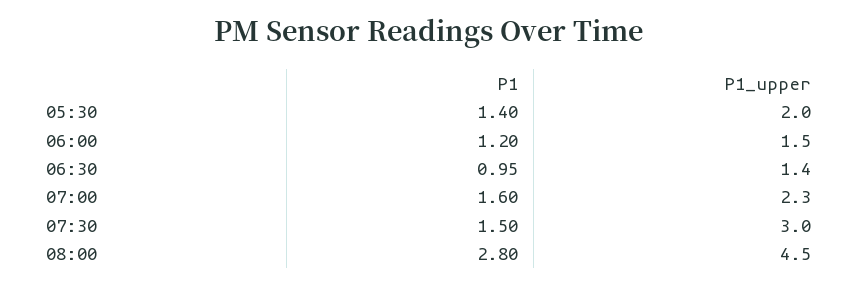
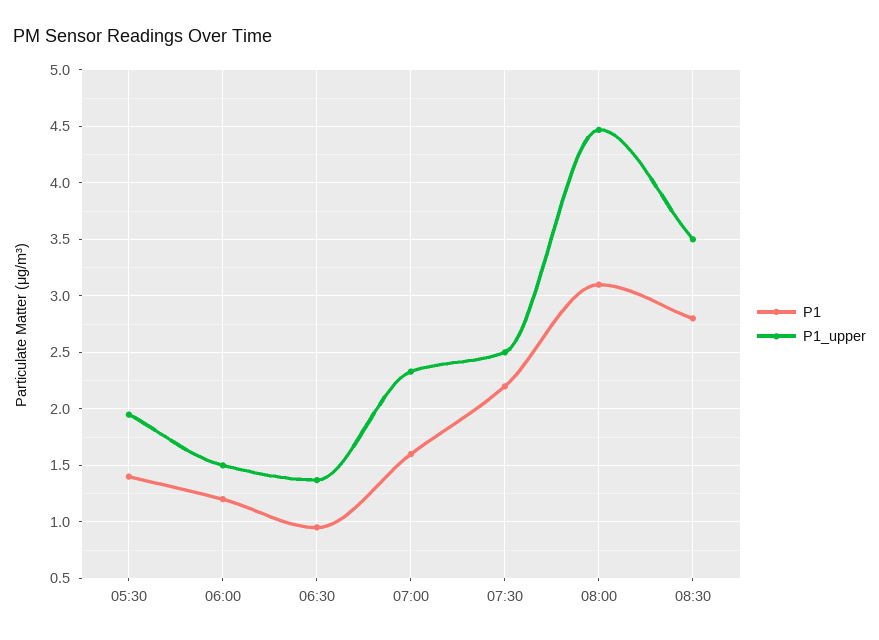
P1, 07:30: 1.5 -> 2.2
P1_upper, 07:30: 3 -> 2.5
P1, 08:00: 2.8 -> 3.1
P1, 08:30: none -> 2.8
P1_upper, 08:30: none -> 3.5

